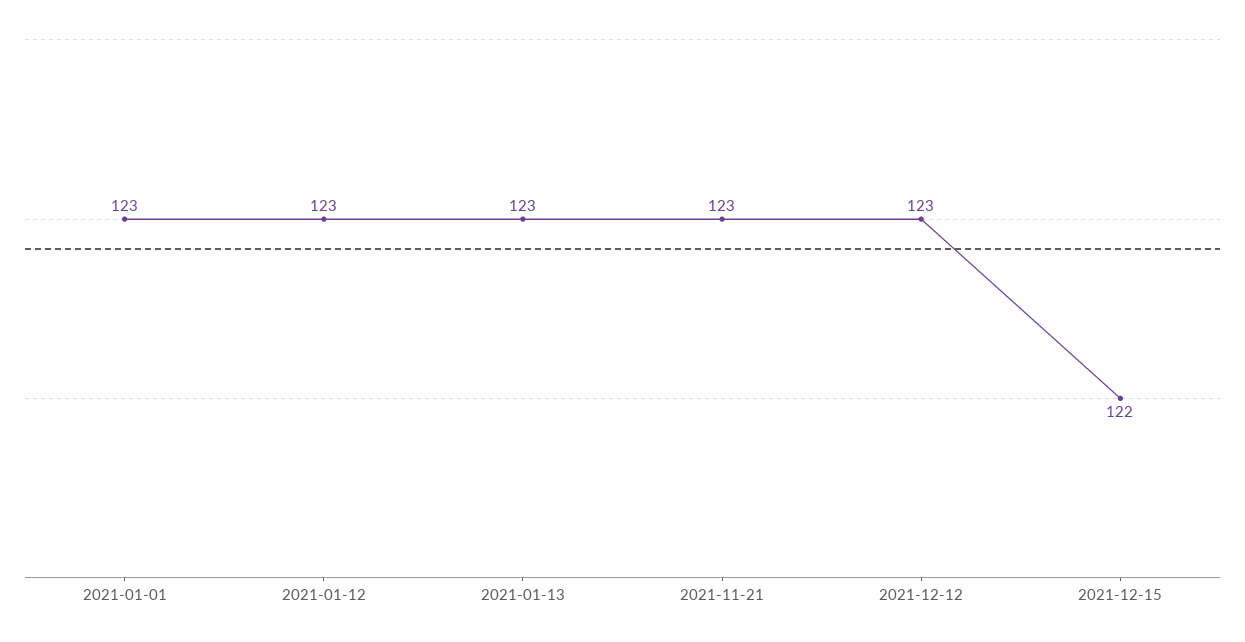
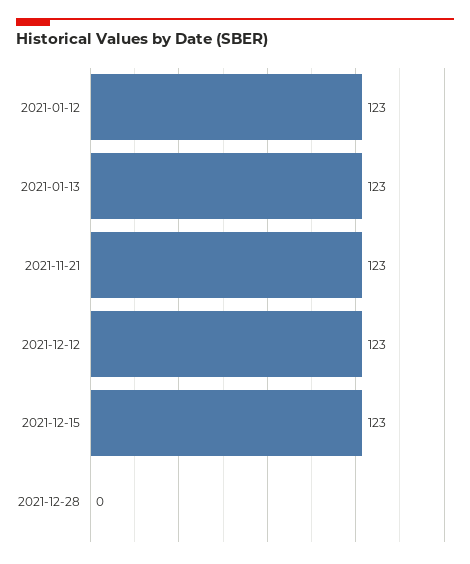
2021-01-01: 123 -> none
2021-12-15: 122 -> 123
2021-12-28: none -> 0

